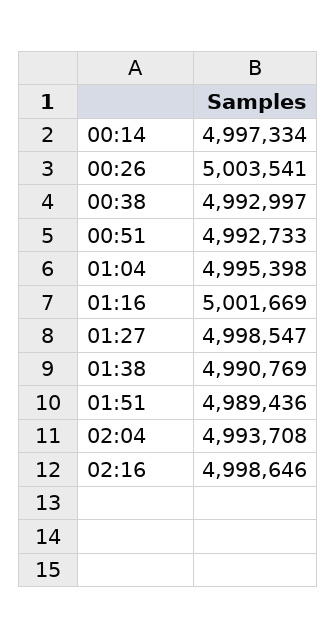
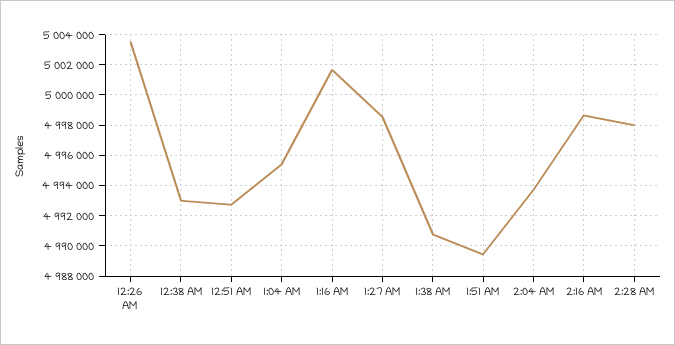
00:14: 4997334 -> none
2:28 AM: none -> 4998000

